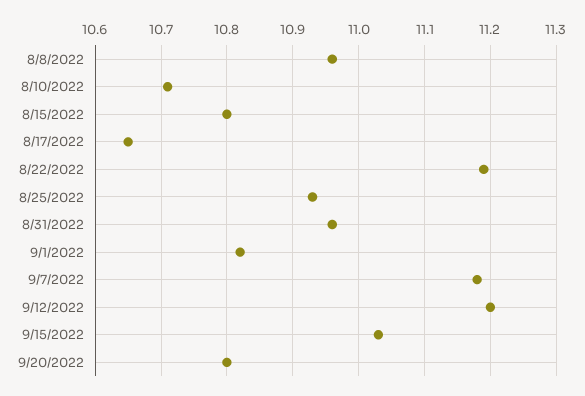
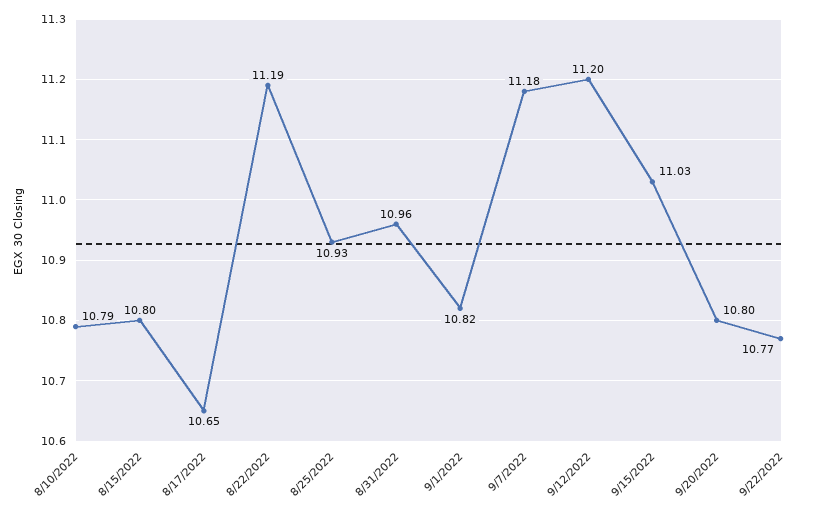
8/8/2022: 10.96 -> none
8/10/2022: 10.71 -> 10.79
9/22/2022: none -> 10.77

